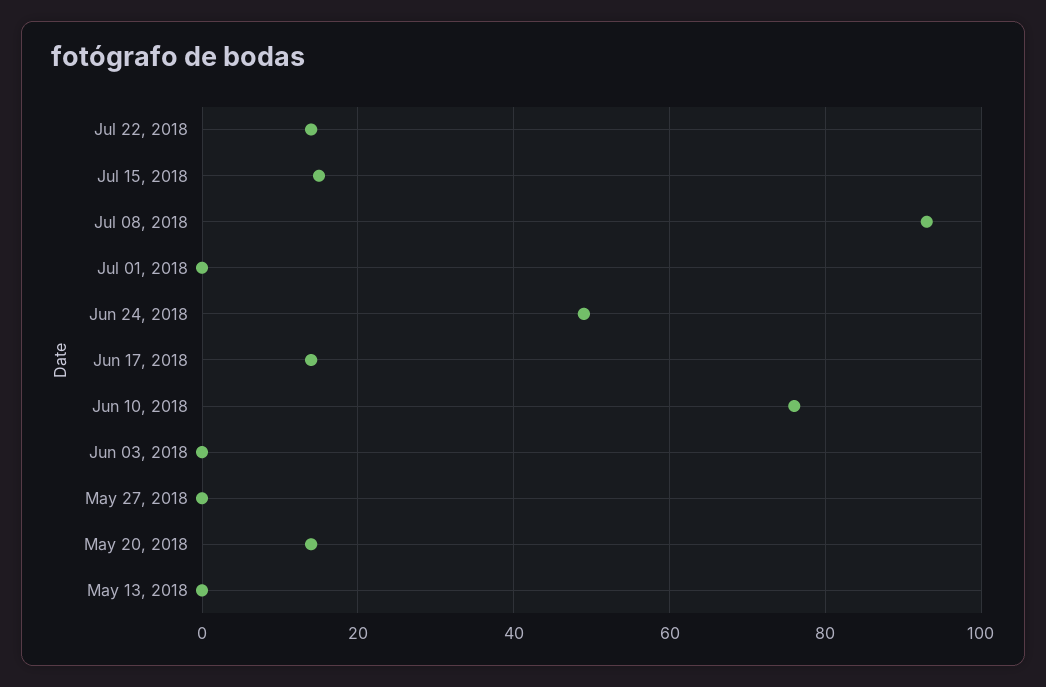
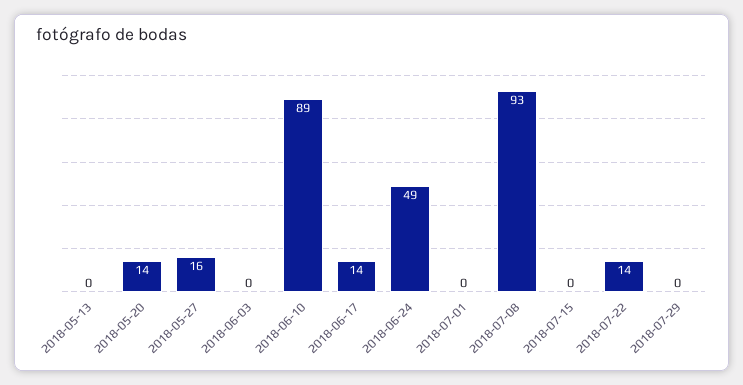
Jul 15, 2018: 15 -> 0
Jun 10, 2018: 75 -> 89
May 27, 2018: 0 -> 16
2018-07-29: none -> 0

